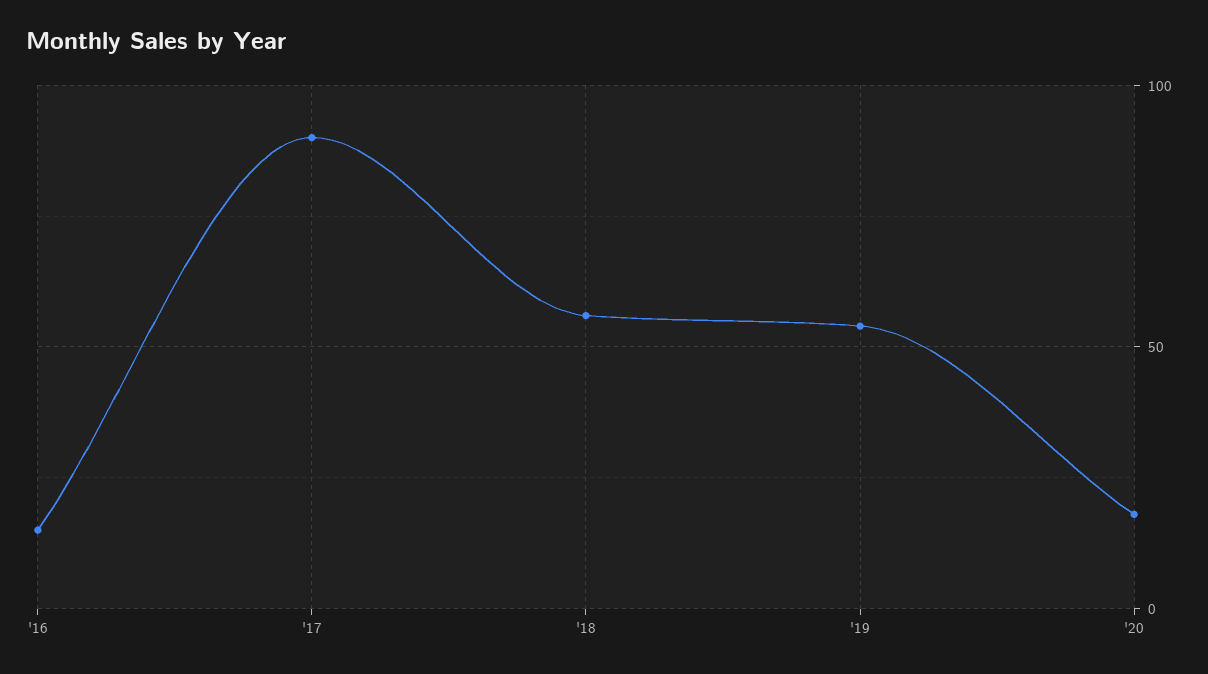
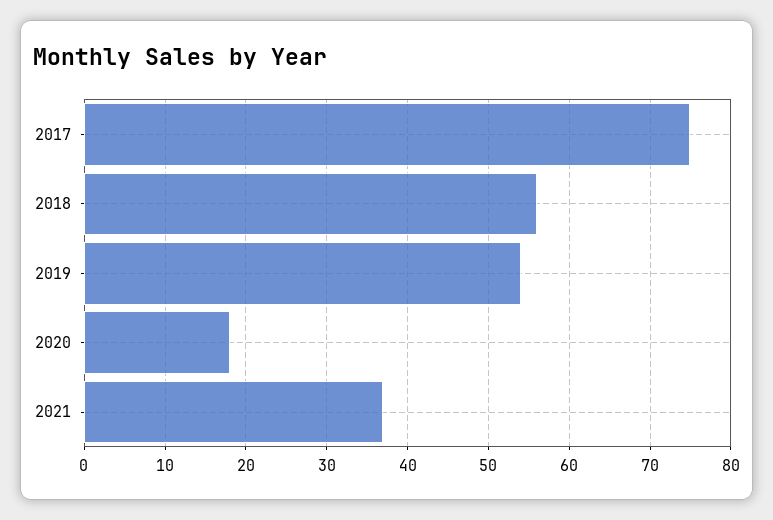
'16: 15 -> none
'17: 90 -> 75
2021: none -> 37

